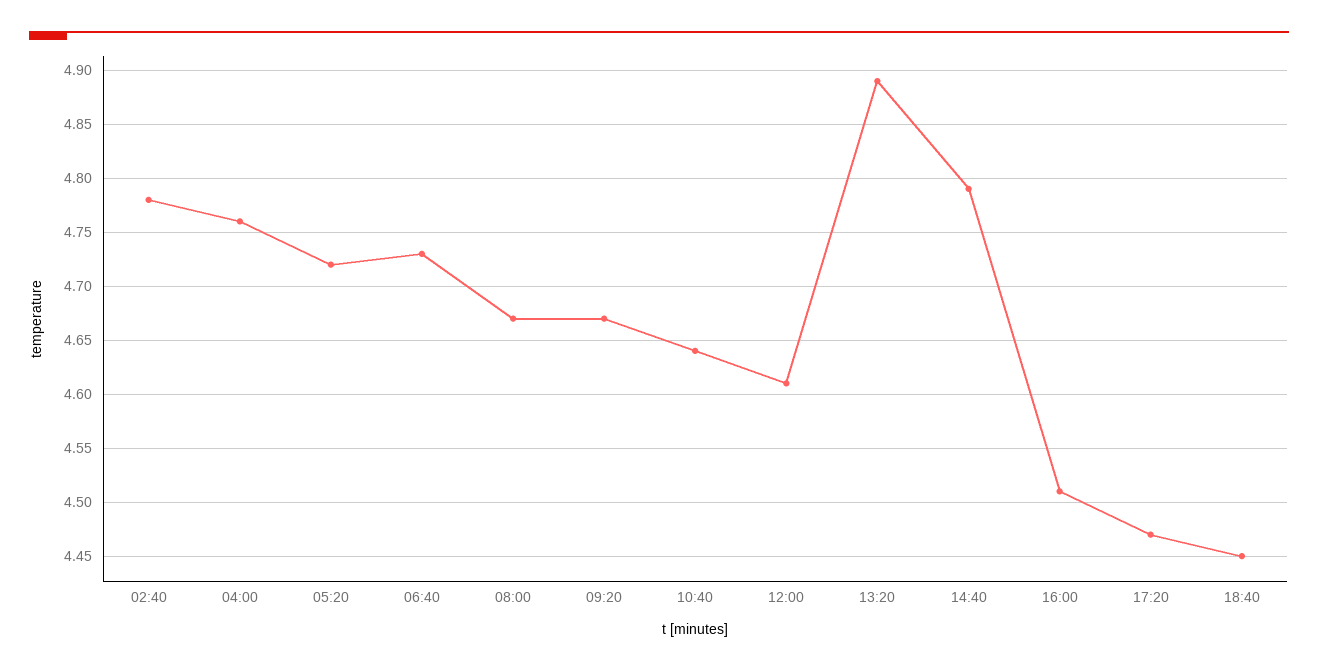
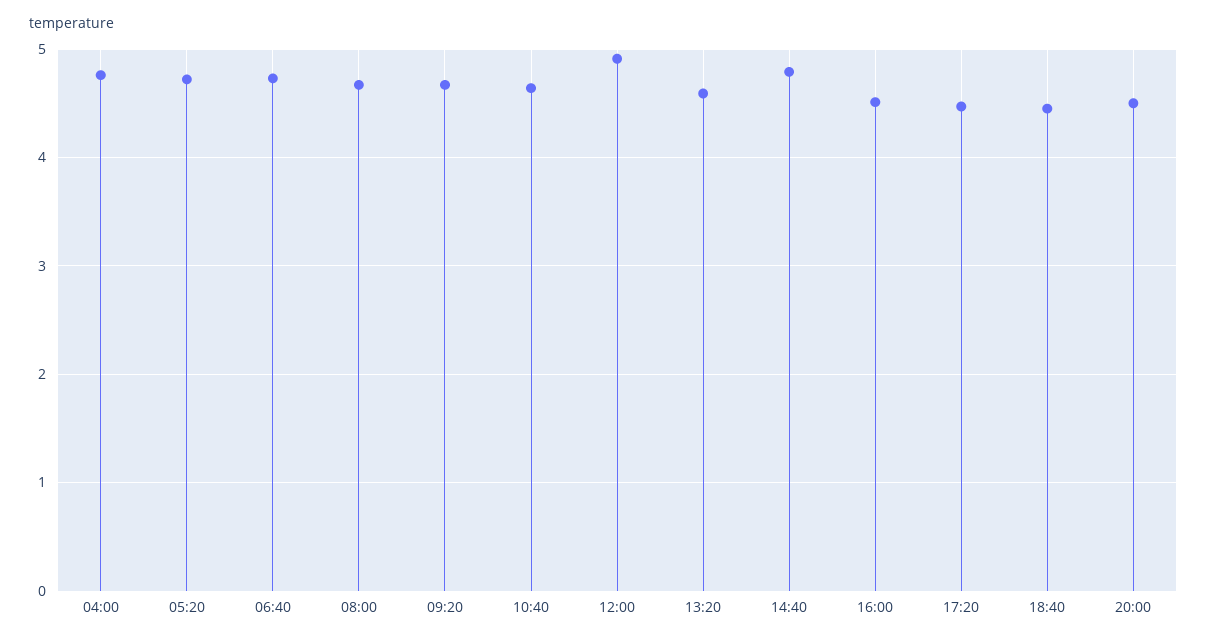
02:40: 4.78 -> none
12:00: 4.61 -> 4.9
13:20: 4.89 -> 4.6
20:00: none -> 4.5

